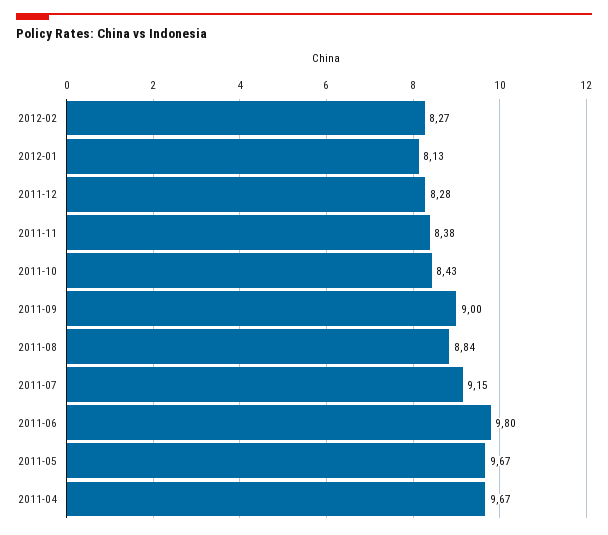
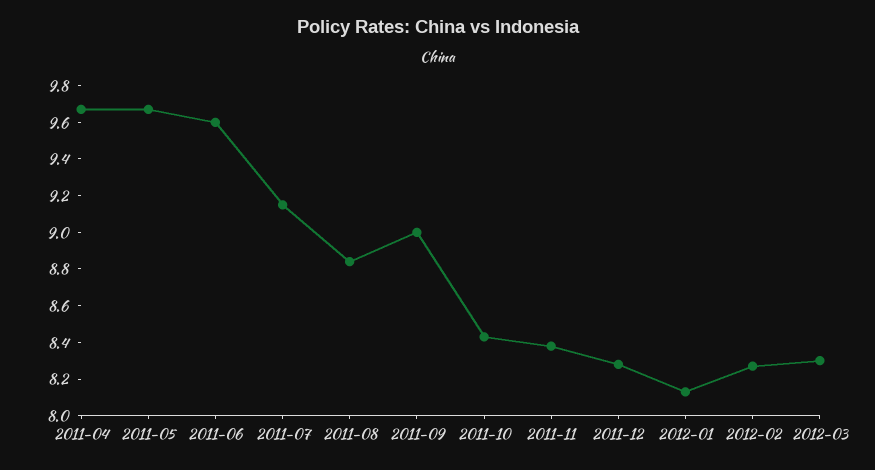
2011-06: 9.8 -> 9.6
2012-03: none -> 8.3

